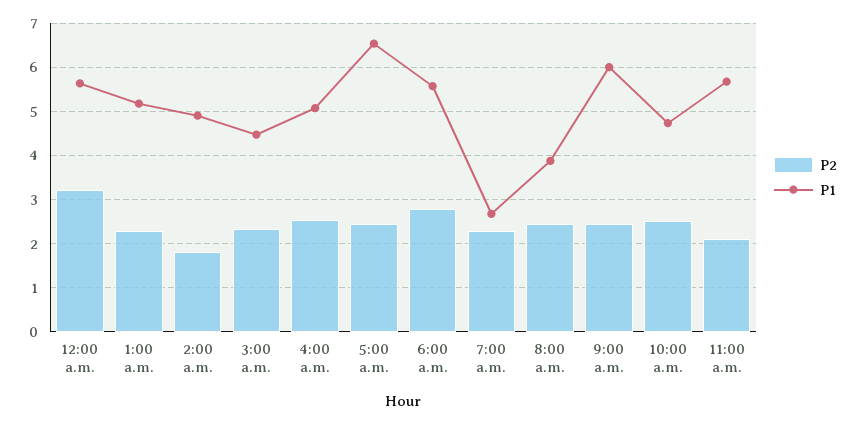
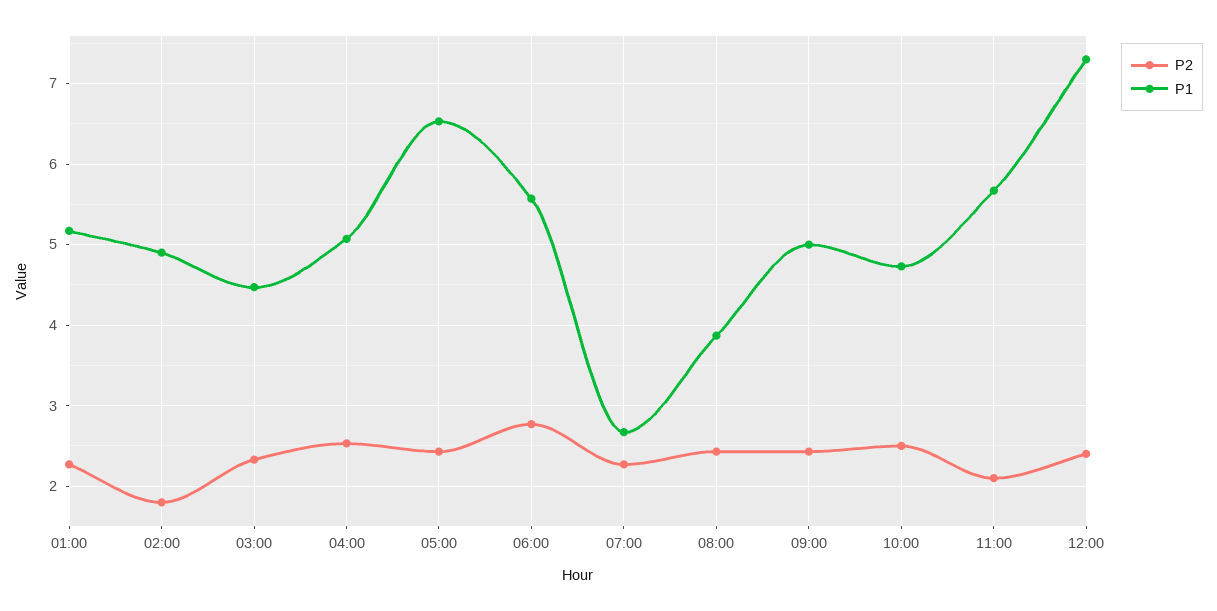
P2, 12:00 a.m.: 3.2 -> none
P1, 12:00 a.m.: 5.6 -> none
P1, 9:00 a.m.: 6 -> 5
P2, 12:00: none -> 2.4
P1, 12:00: none -> 7.3

